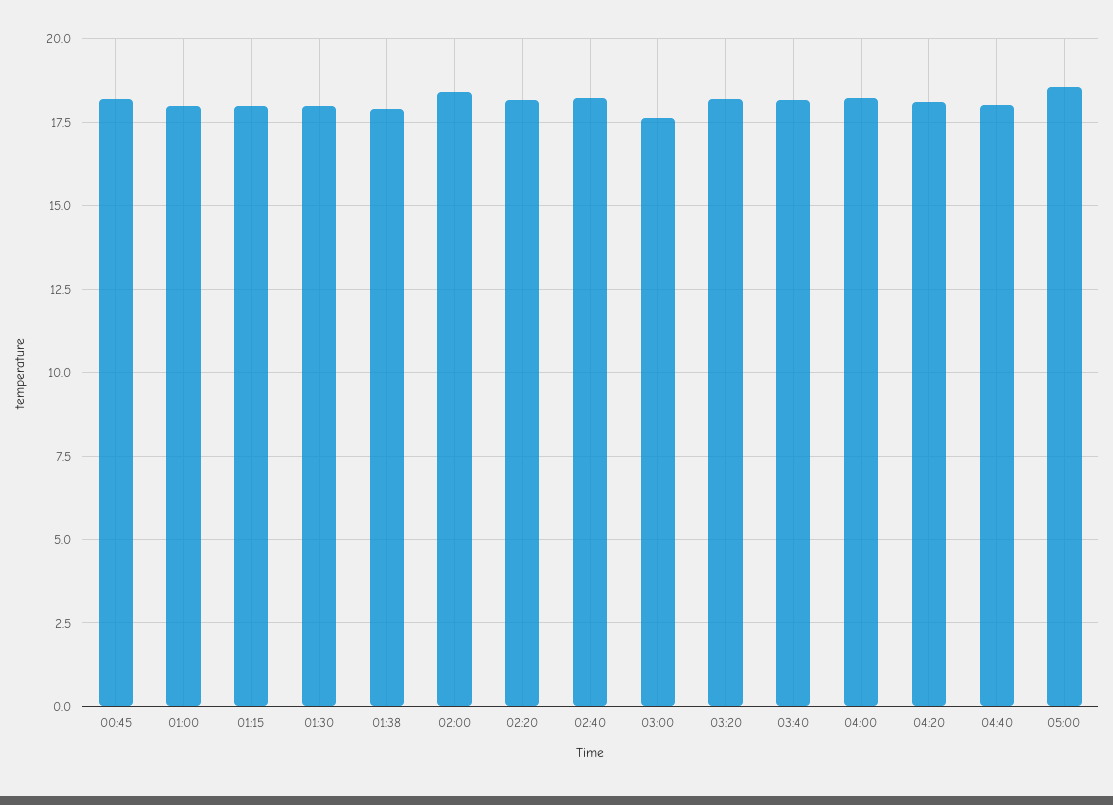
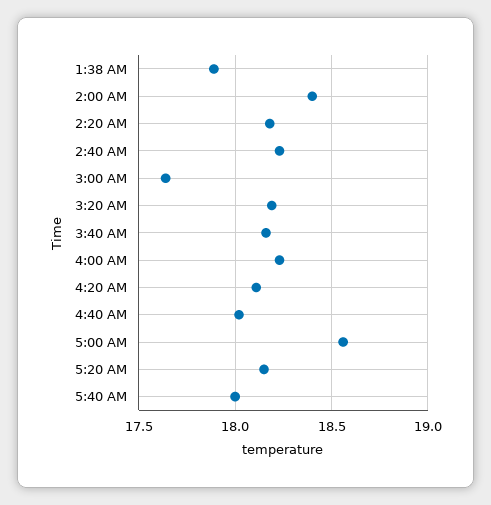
00:45: 18.25 -> none
01:00: 18 -> none
01:15: 18 -> none
01:30: 18 -> none
5:20 AM: none -> 18.15
5:40 AM: none -> 18

